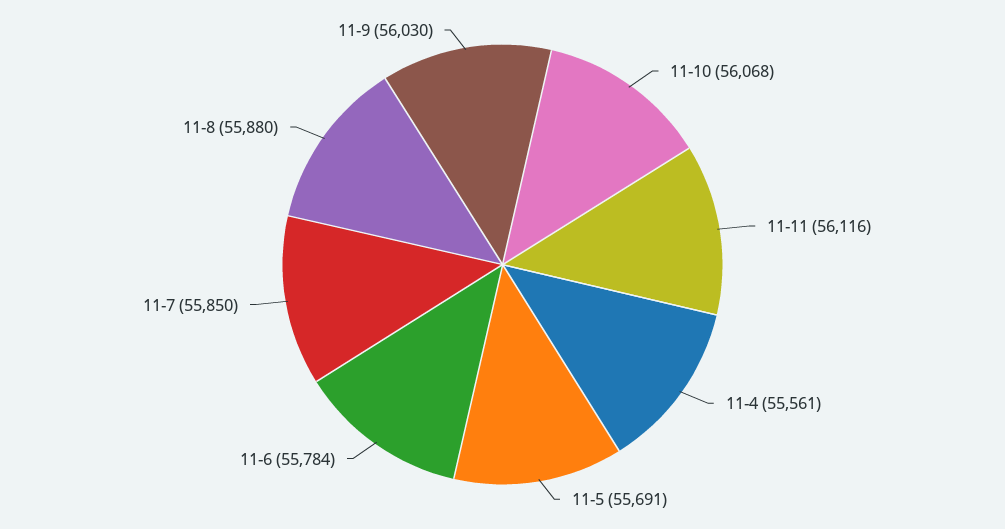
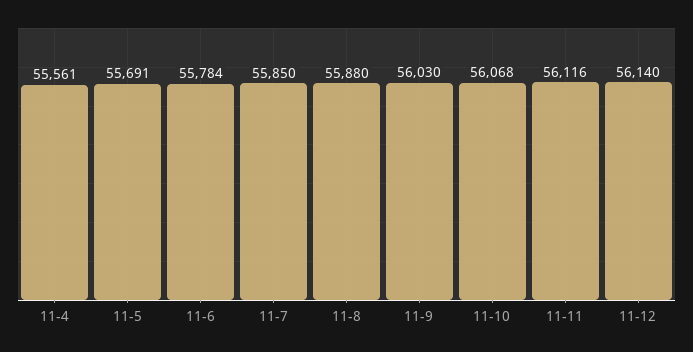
11-12: none -> 56140

